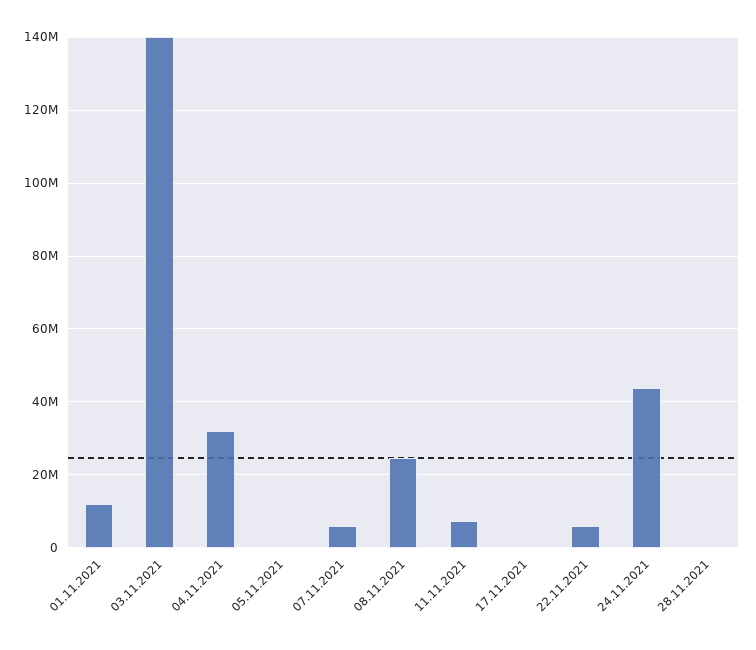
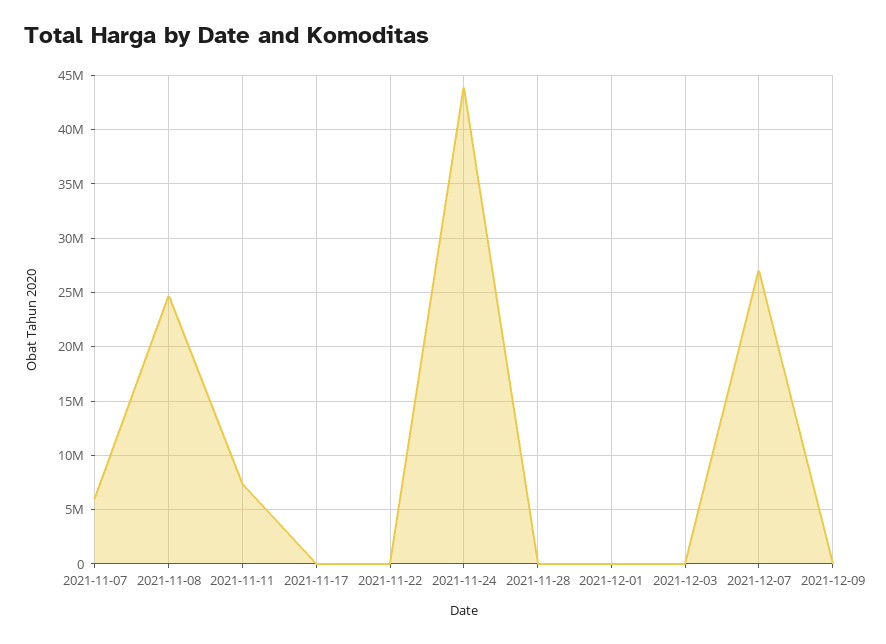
01.11.2021: 12000000 -> none
03.11.2021: 140000000 -> none
04.11.2021: 32000000 -> none
05.11.2021: 0 -> none
22.11.2021: 6000000 -> 0
2021-12-01: none -> 0
2021-12-03: none -> 0
2021-12-07: none -> 27000000
2021-12-09: none -> 0

